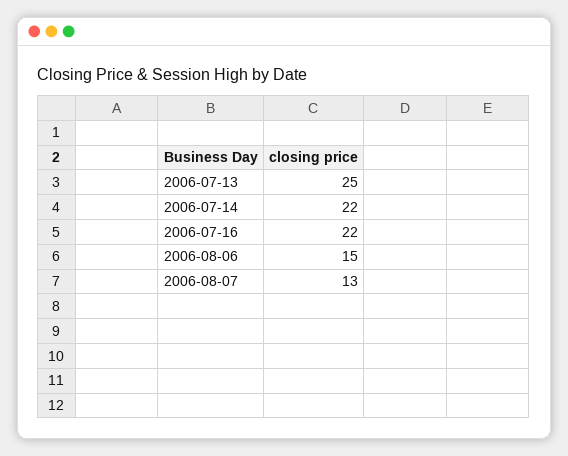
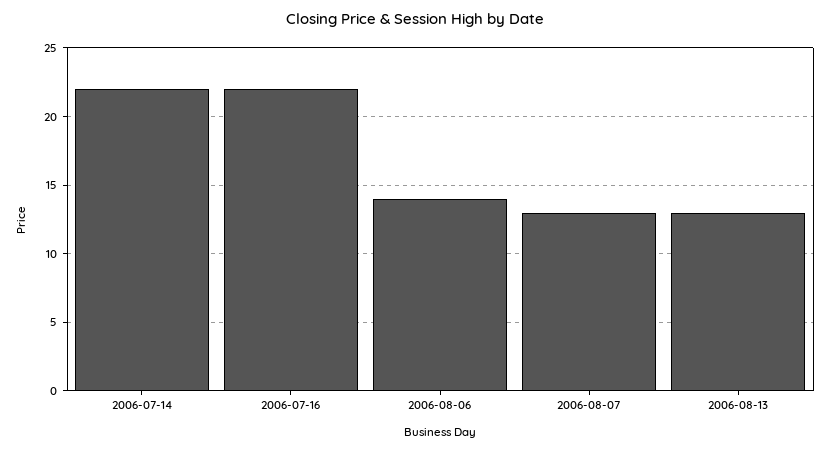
2006-07-13: 25 -> none
2006-08-06: 15 -> 14
2006-08-13: none -> 13

